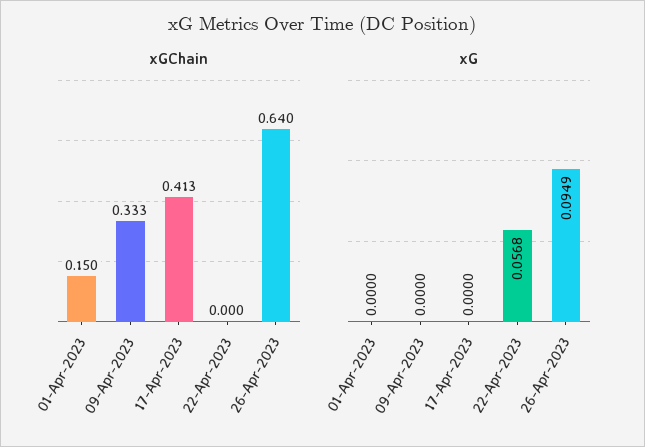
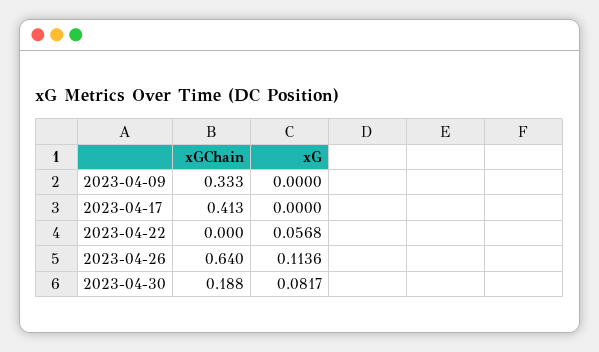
xGChain, 01-Apr-2023: 0.15 -> none
xG, 01-Apr-2023: 0 -> none
xG, 26-Apr-2023: 0.0949 -> 0.1136
xGChain, 2023-04-30: none -> 0.188
xG, 2023-04-30: none -> 0.0817

